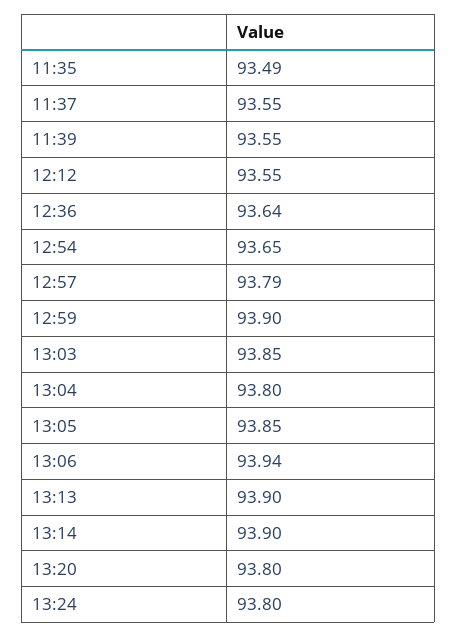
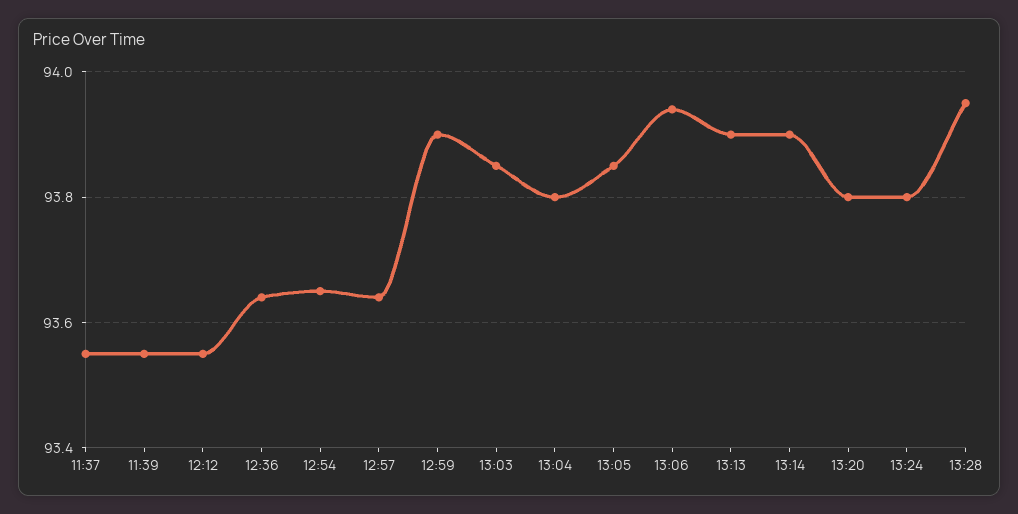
11:35: 93.49 -> none
12:57: 93.79 -> 93.65
13:28: none -> 93.95

